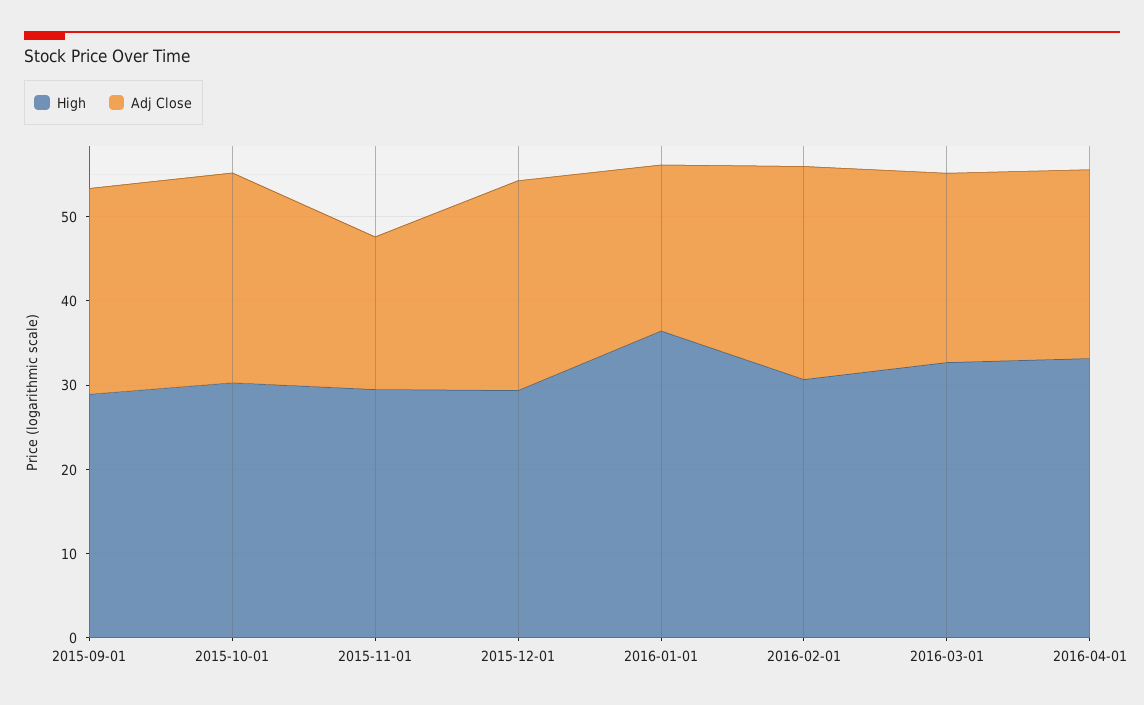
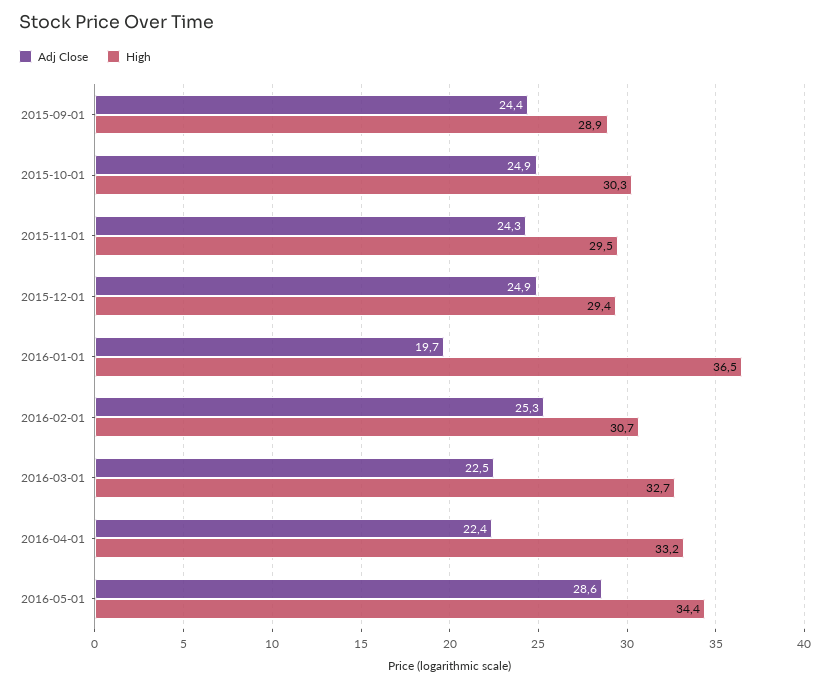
Adj Close, 2015-11-01: 18 -> 24.3
Adj Close, 2016-05-01: none -> 28.6
High, 2016-05-01: none -> 34.4

